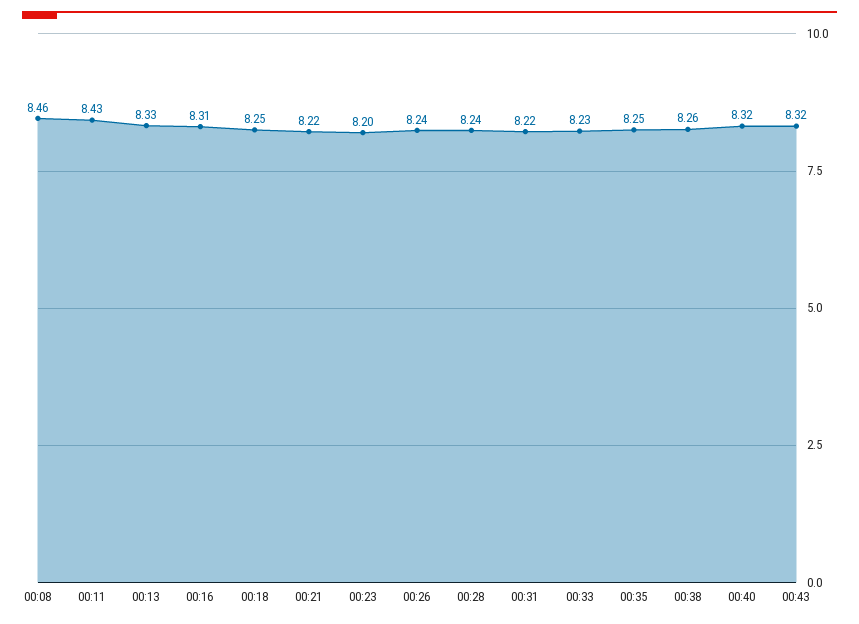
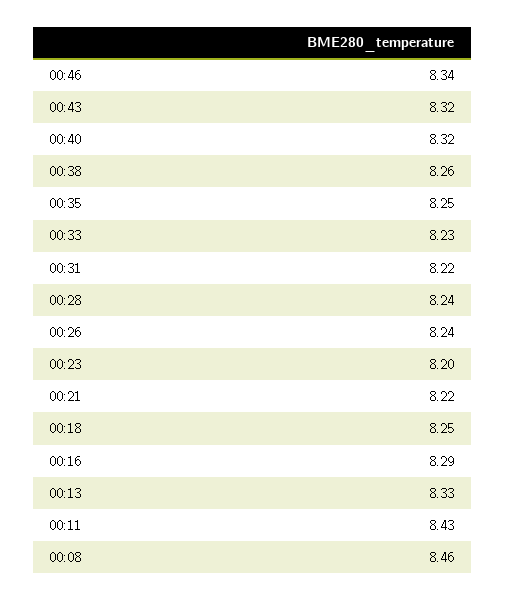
00:16: 8.31 -> 8.29
00:46: none -> 8.34

